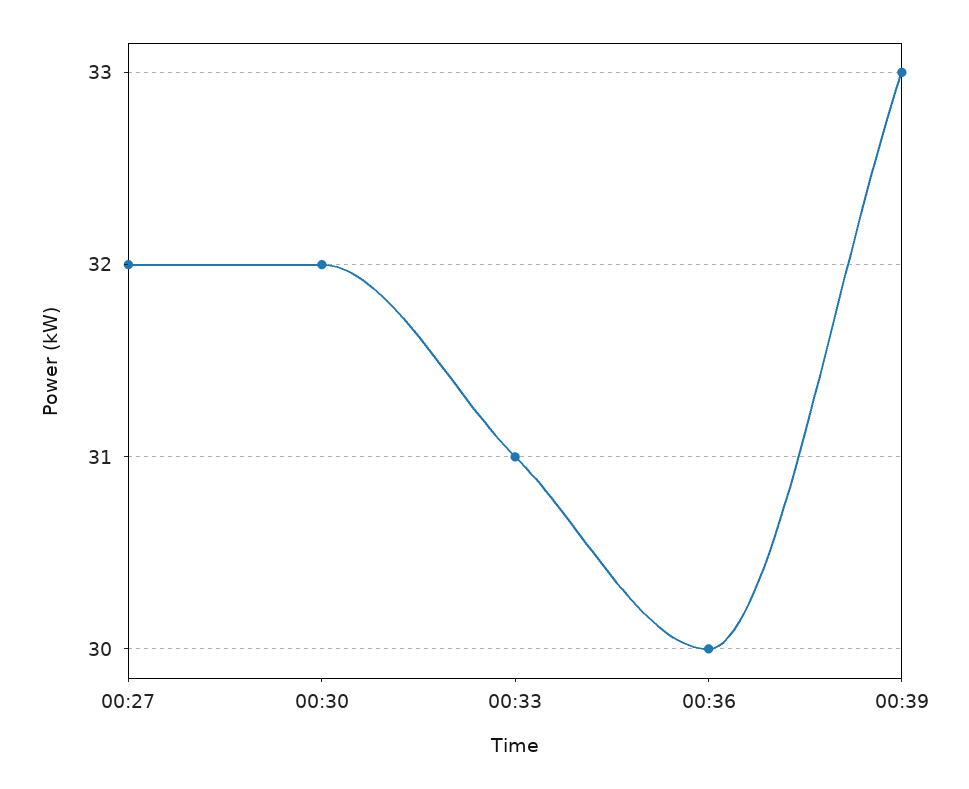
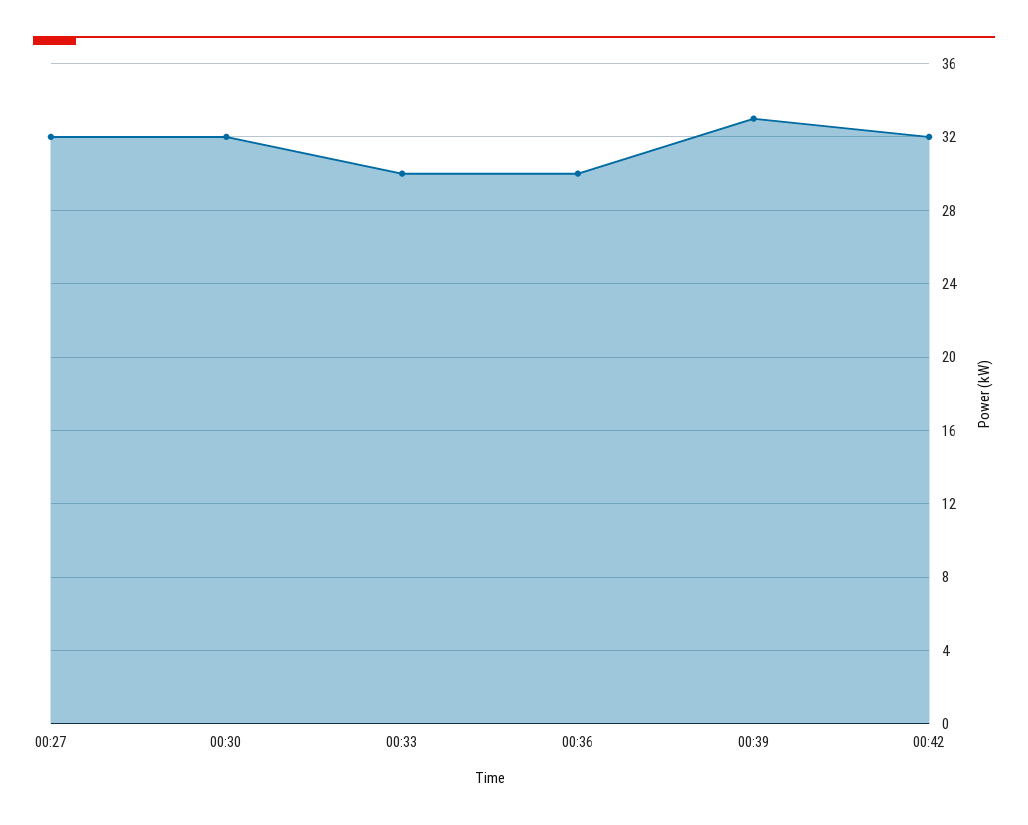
00:33: 31 -> 30
00:42: none -> 32

